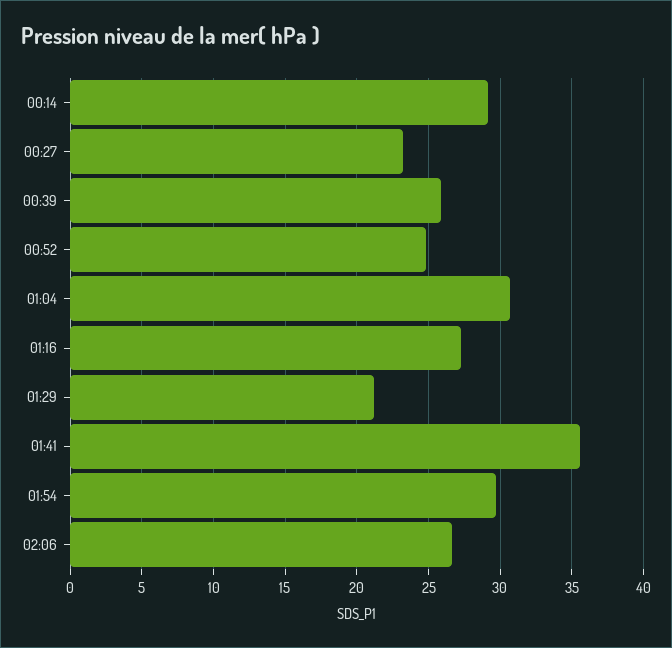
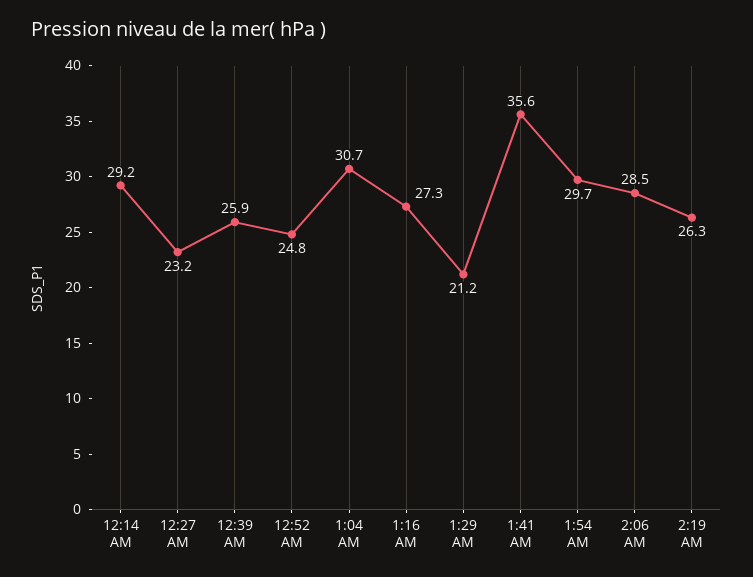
02:06: 26.5 -> 28.5
2:19 AM: none -> 26.3

